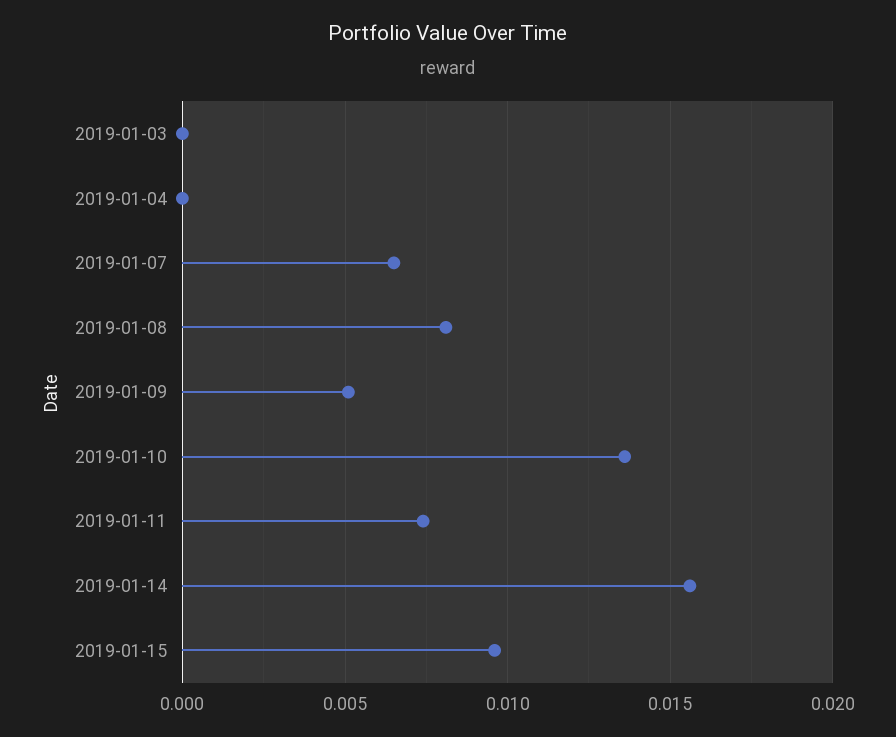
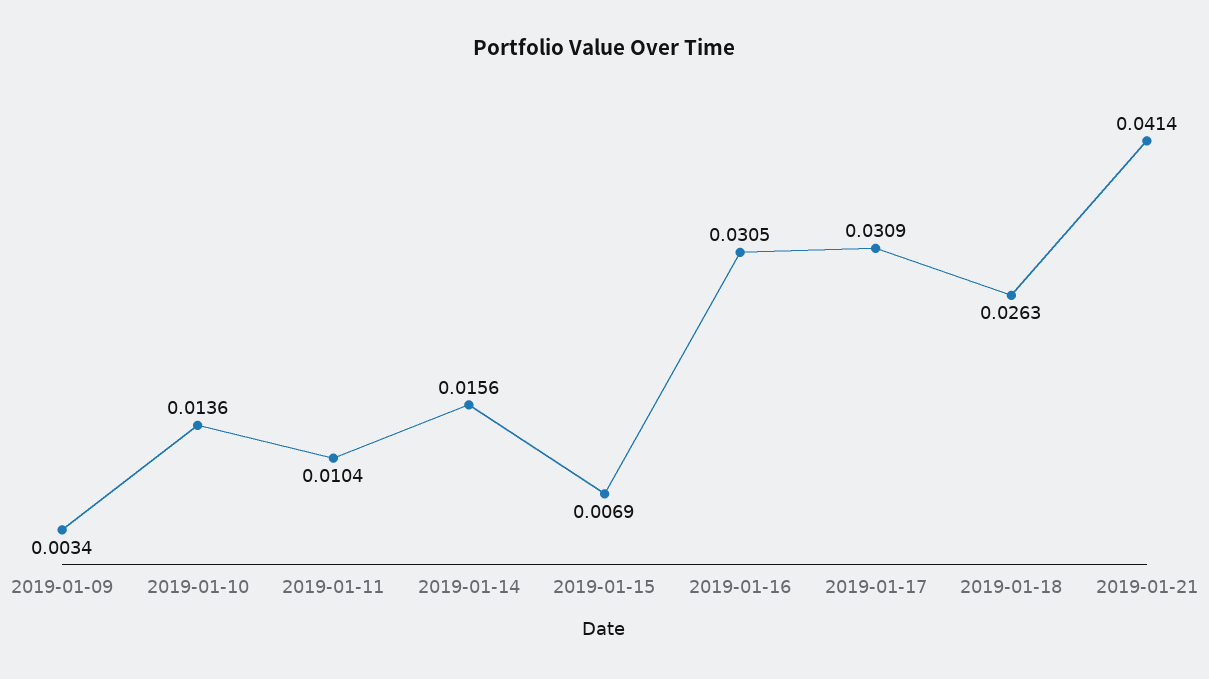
2019-01-03: 0 -> none
2019-01-04: 0 -> none
2019-01-07: 0.0065 -> none
2019-01-08: 0.008 -> none
2019-01-09: 0.005 -> 0.0034
2019-01-11: 0.0075 -> 0.0104
2019-01-15: 0.0095 -> 0.0069
2019-01-16: none -> 0.0305
2019-01-17: none -> 0.0309
2019-01-18: none -> 0.0263
2019-01-21: none -> 0.0414

